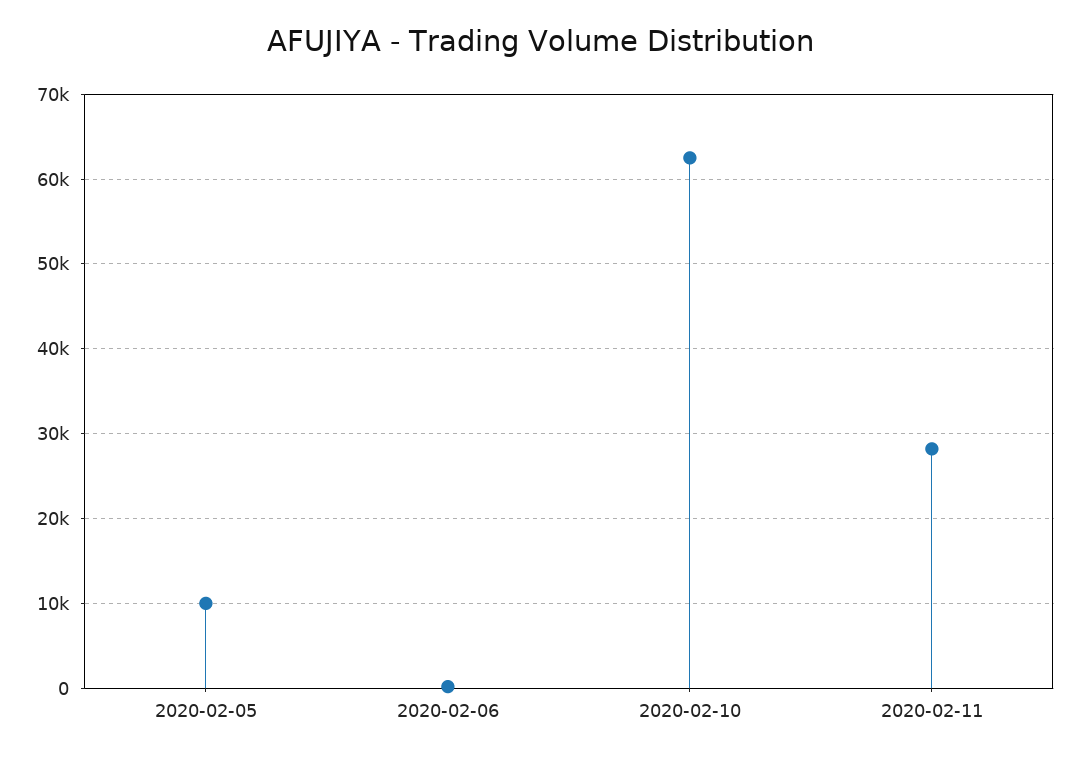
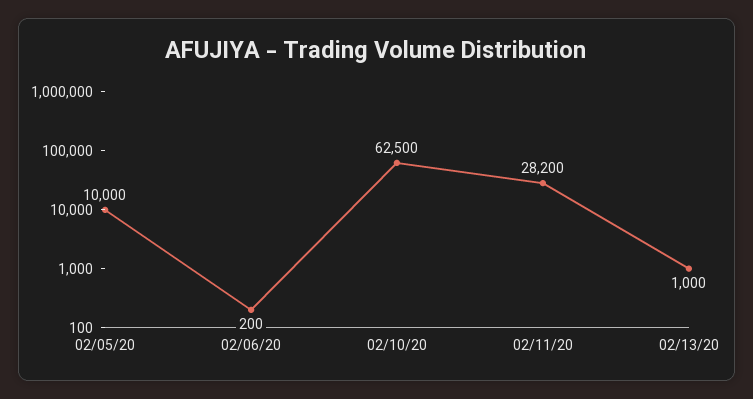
02/13/20: none -> 1000

